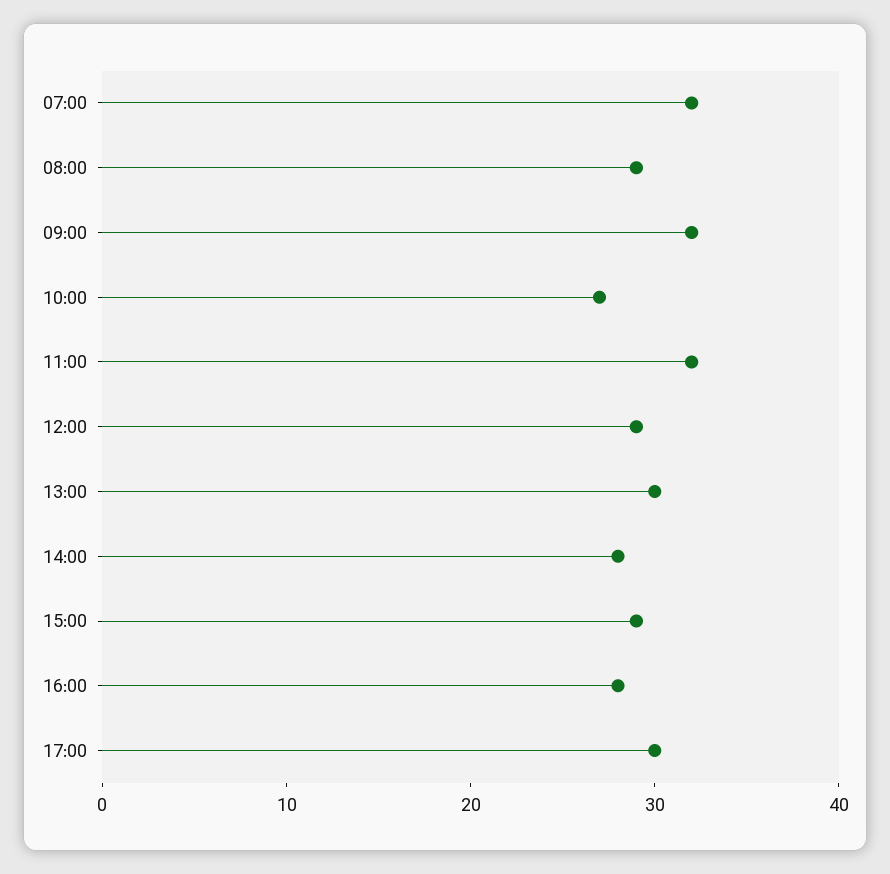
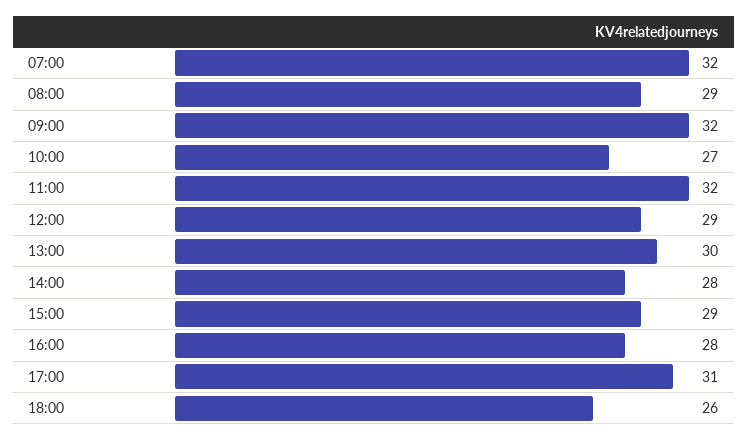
17:00: 30 -> 31
18:00: none -> 26

